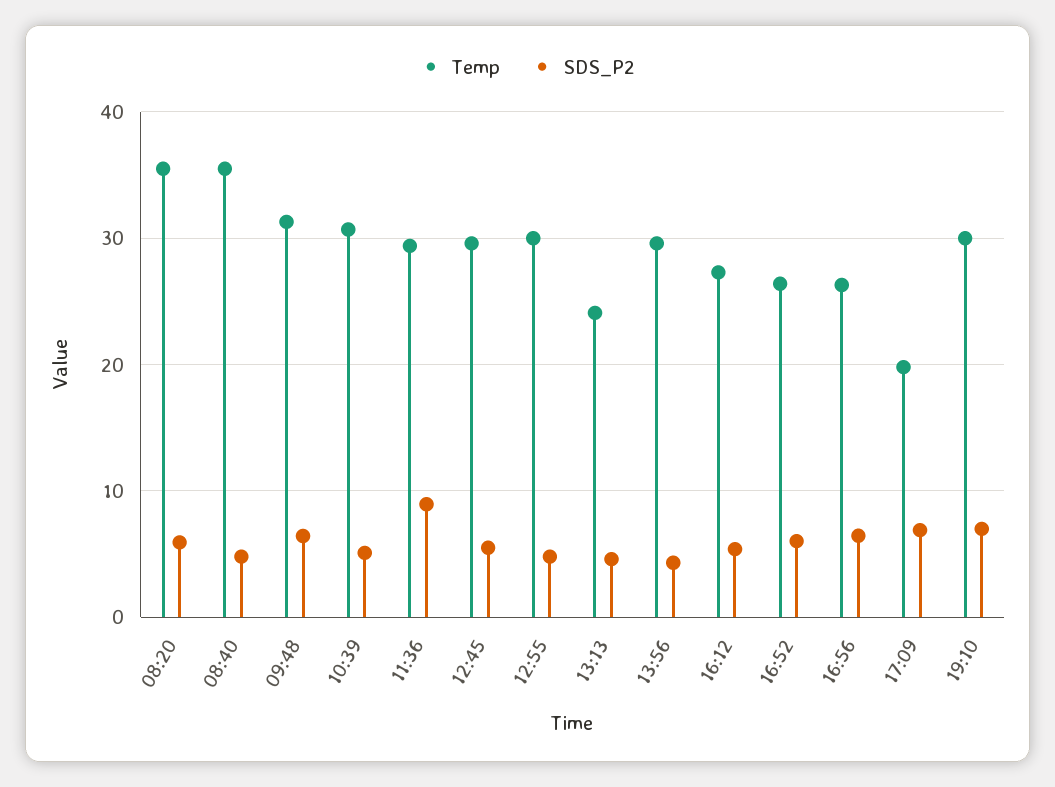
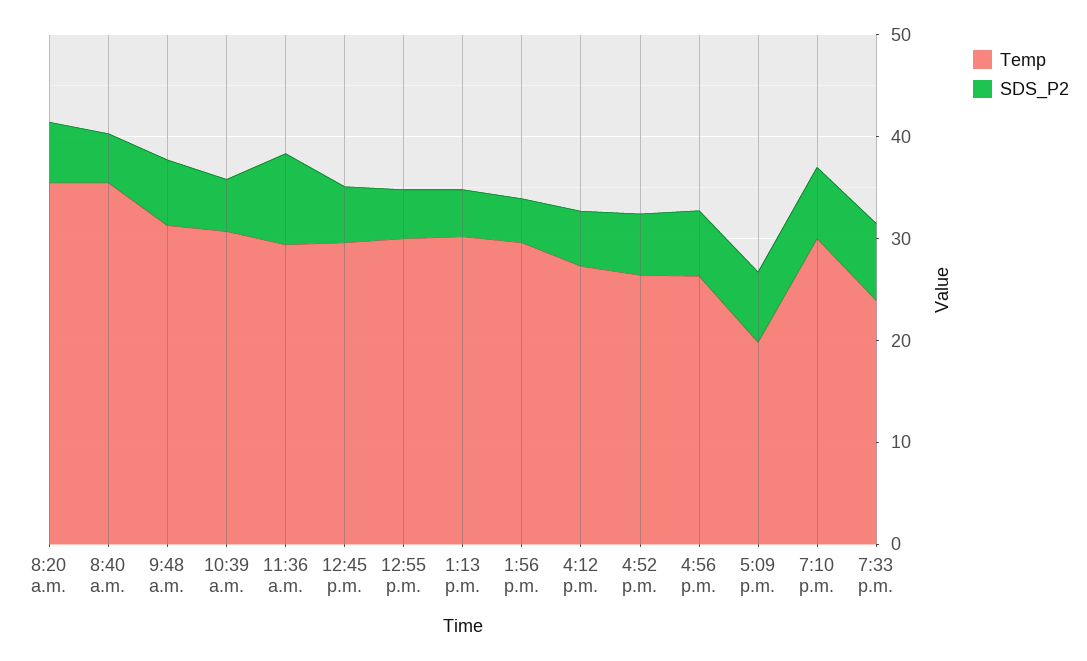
Temp, 13:13: 24 -> 30
Temp, 7:33 p.m.: none -> 24
SDS_P2, 7:33 p.m.: none -> 8

